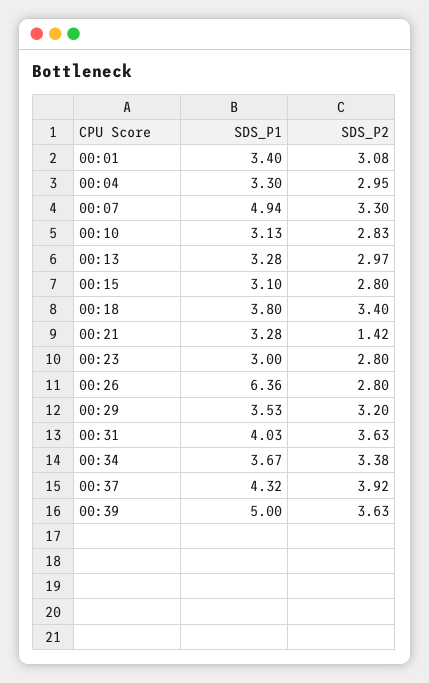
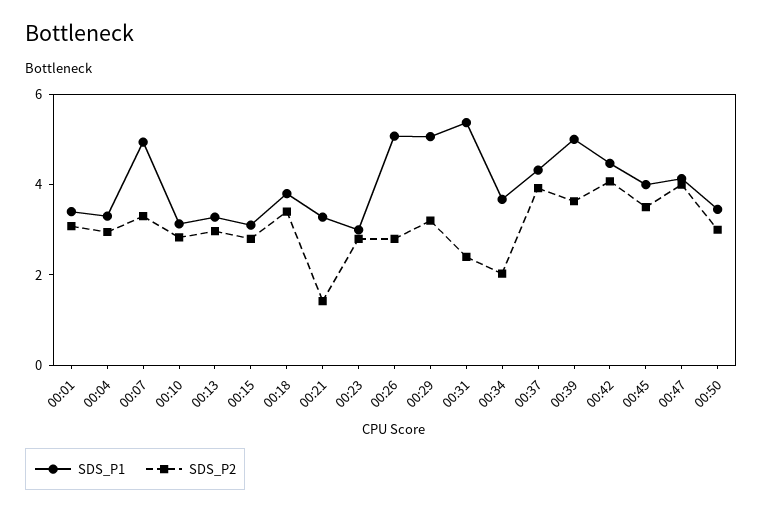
SDS_P1, 00:26: 6.36 -> 5
SDS_P1, 00:29: 3.53 -> 5
SDS_P1, 00:31: 4.03 -> 5.5
SDS_P2, 00:31: 3.63 -> 2.5
SDS_P2, 00:34: 3.38 -> 2
SDS_P1, 00:42: none -> 4.5
SDS_P2, 00:42: none -> 4
SDS_P1, 00:45: none -> 4
SDS_P2, 00:45: none -> 3.5
SDS_P1, 00:47: none -> 4
SDS_P2, 00:47: none -> 4
SDS_P1, 00:50: none -> 3.5
SDS_P2, 00:50: none -> 3

